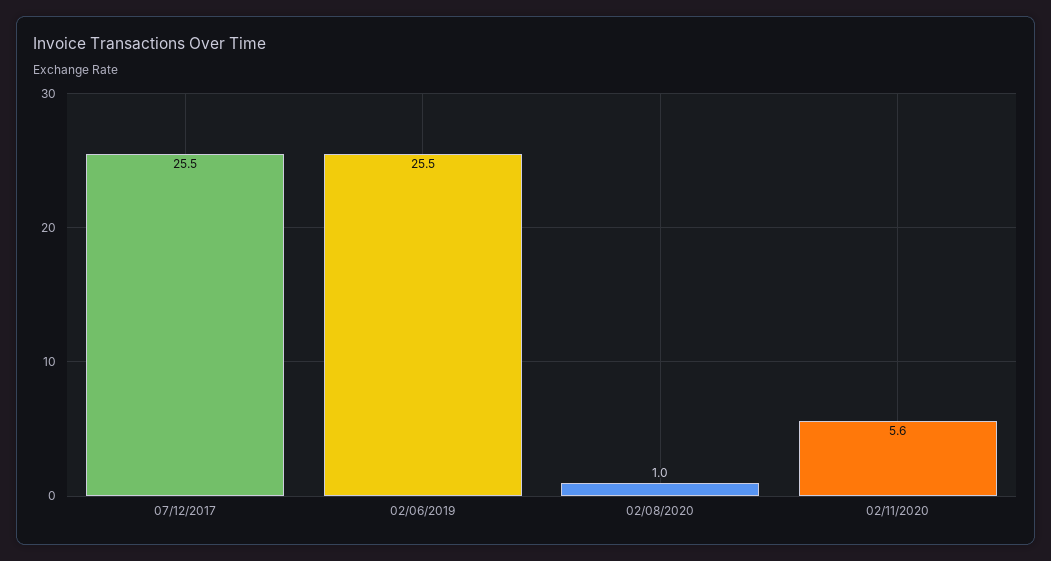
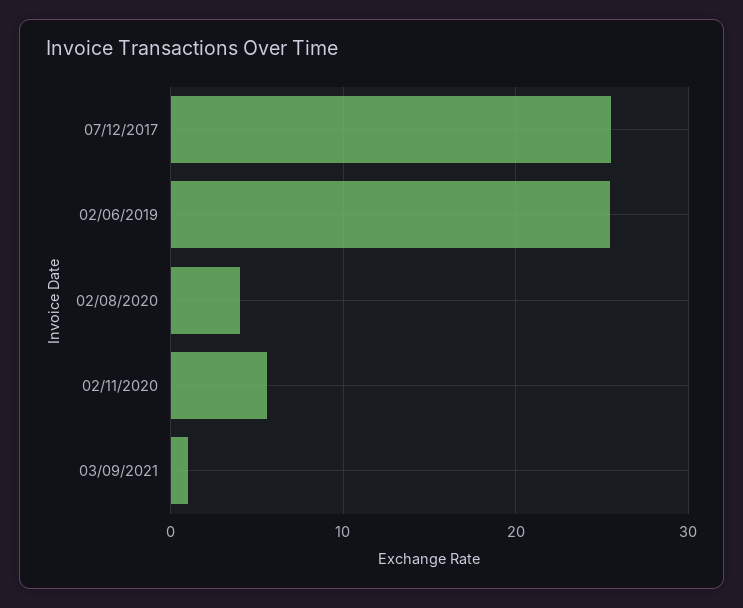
02/08/2020: 1 -> 4
03/09/2021: none -> 1

